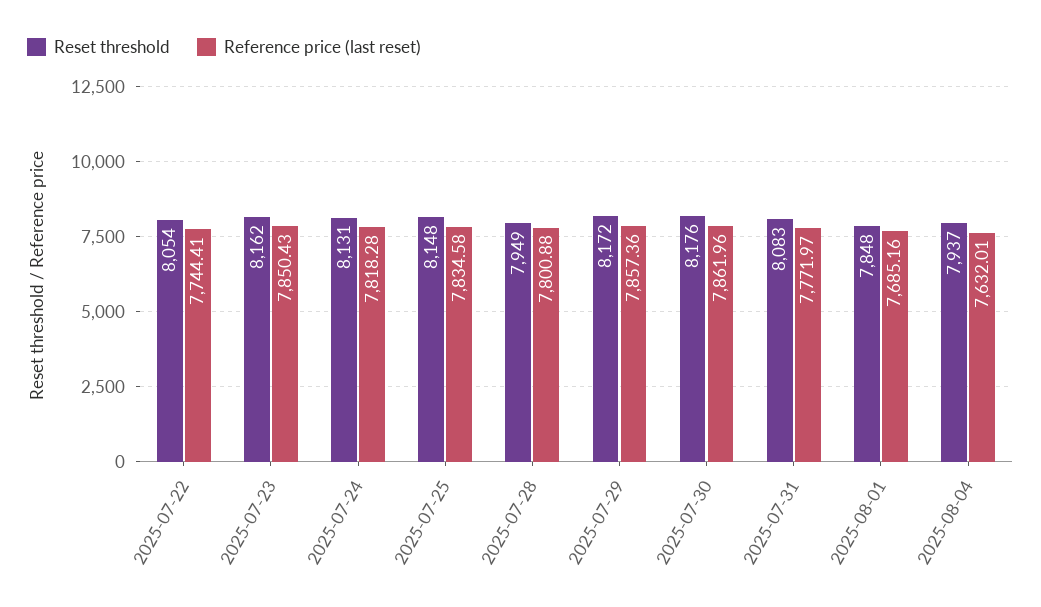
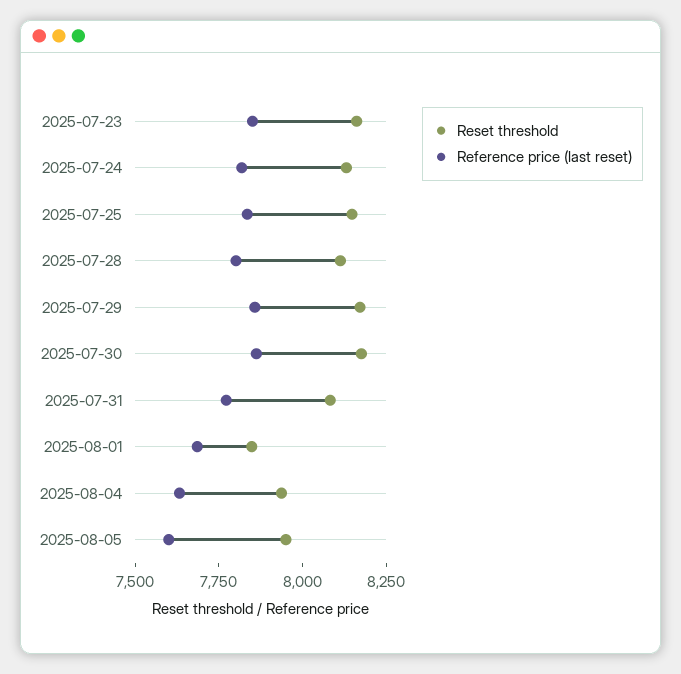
Reset threshold, 2025-07-22: 8054 -> none
Reference price (last reset), 2025-07-22: 7744.41 -> none
Reset threshold, 2025-07-28: 7949 -> 8100
Reset threshold, 2025-08-05: none -> 7950
Reference price (last reset), 2025-08-05: none -> 7600

